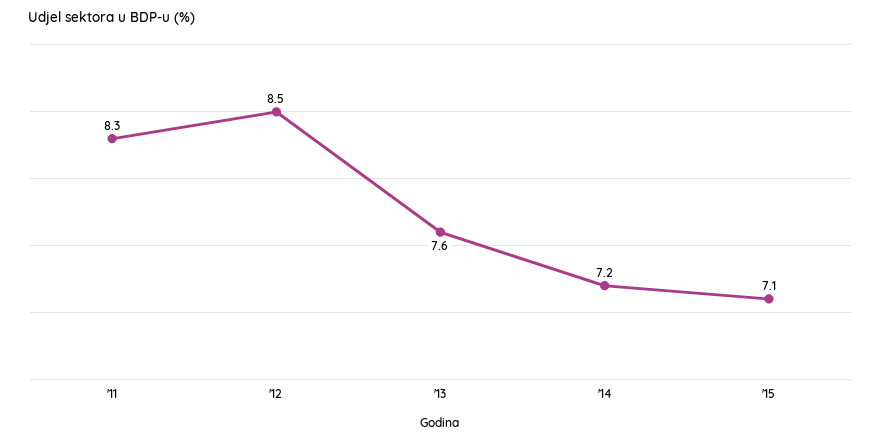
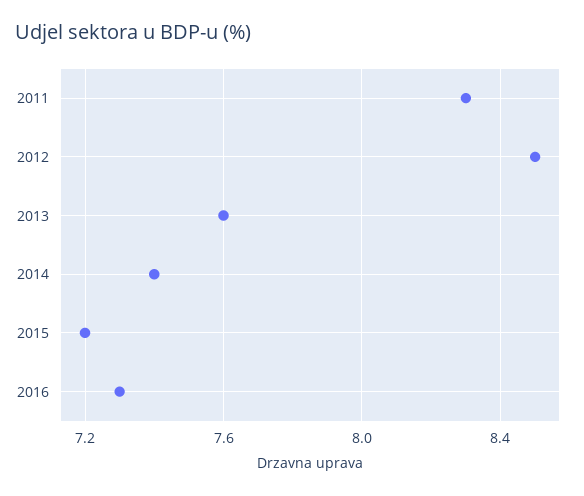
'14: 7.2 -> 7.4
'15: 7.1 -> 7.2
2016: none -> 7.3

